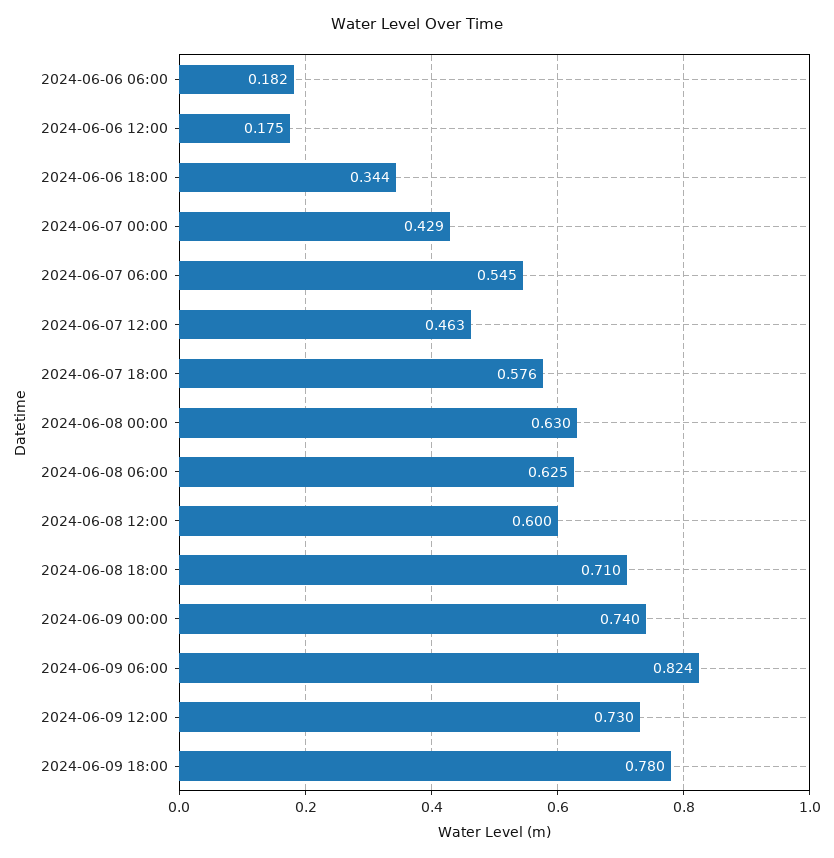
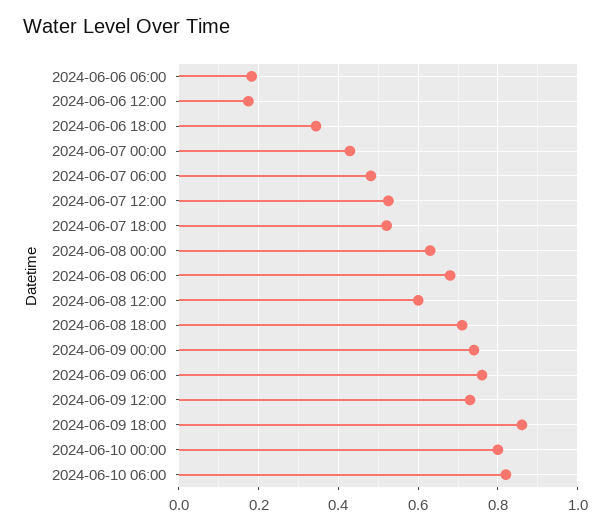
2024-06-07 06:00: 0.545 -> 0.48
2024-06-07 12:00: 0.463 -> 0.52
2024-06-07 18:00: 0.576 -> 0.52
2024-06-08 06:00: 0.625 -> 0.68
2024-06-09 06:00: 0.824 -> 0.76
2024-06-09 18:00: 0.78 -> 0.86
2024-06-10 00:00: none -> 0.8
2024-06-10 06:00: none -> 0.82

